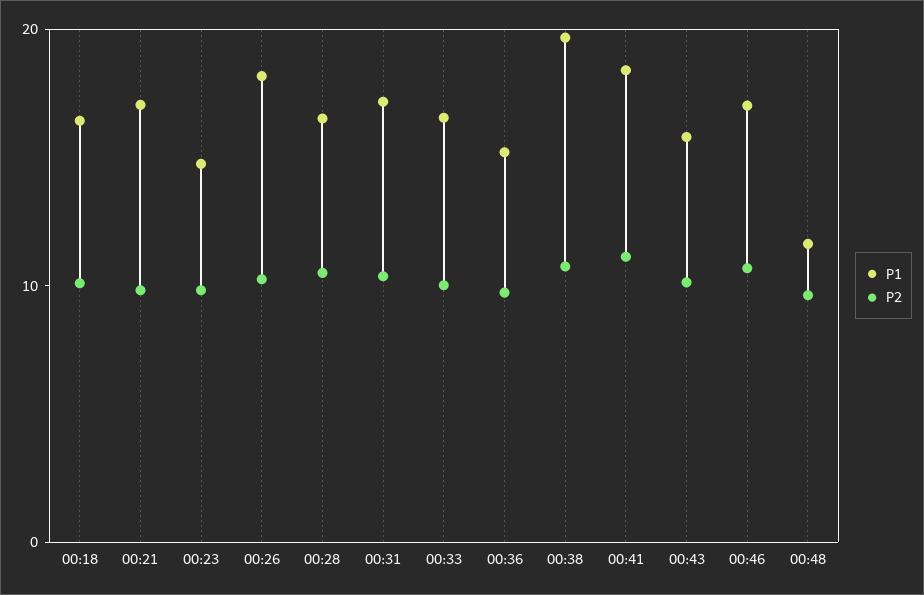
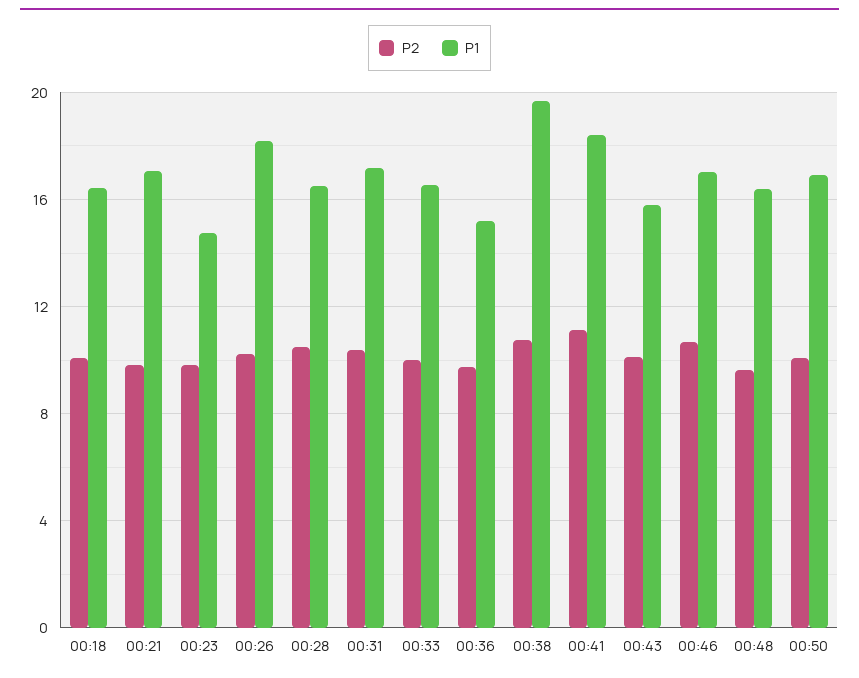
P1, 00:48: 12 -> 16.5
P2, 00:50: none -> 10
P1, 00:50: none -> 17

